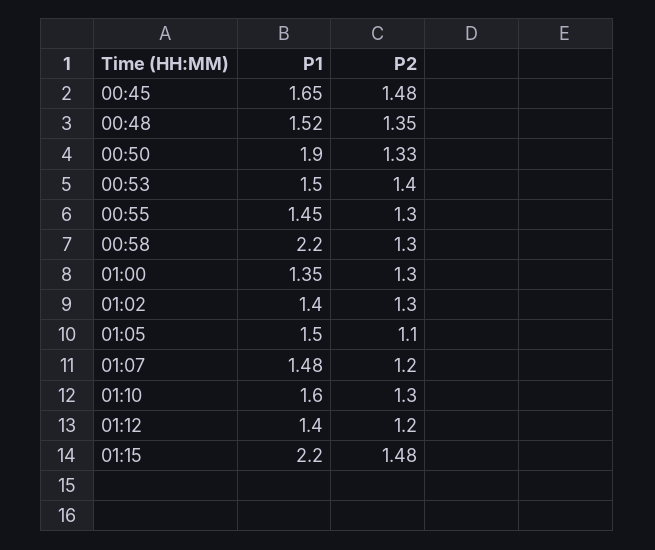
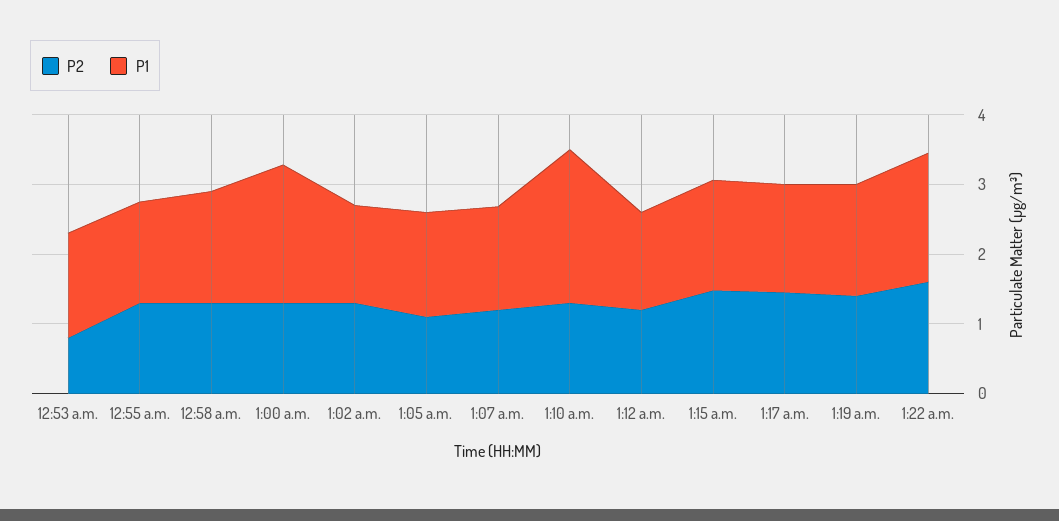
P1, 00:45: 1.65 -> none
P2, 00:45: 1.48 -> none
P1, 00:48: 1.52 -> none
P2, 00:48: 1.35 -> none
P1, 00:50: 1.9 -> none
P2, 00:50: 1.33 -> none
P2, 00:53: 1.4 -> 0.8
P1, 00:58: 2.2 -> 1.6
P1, 01:00: 1.35 -> 2
P1, 01:10: 1.6 -> 2.2
P1, 01:15: 2.2 -> 1.6
P2, 1:17 a.m.: none -> 1.4
P1, 1:17 a.m.: none -> 1.6
P2, 1:19 a.m.: none -> 1.4
P1, 1:19 a.m.: none -> 1.6
P2, 1:22 a.m.: none -> 1.6
P1, 1:22 a.m.: none -> 1.8

